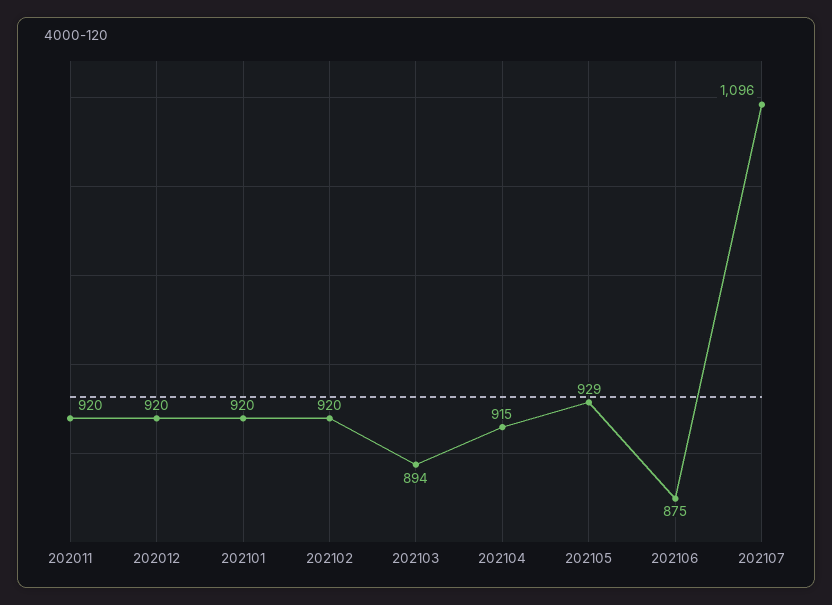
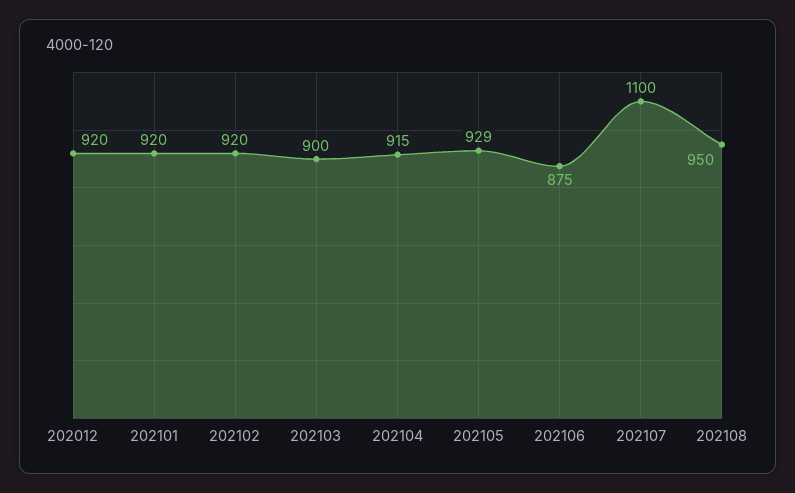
202011: 920 -> none
202103: 894 -> 900
202107: 1096 -> 1100
202108: none -> 950

